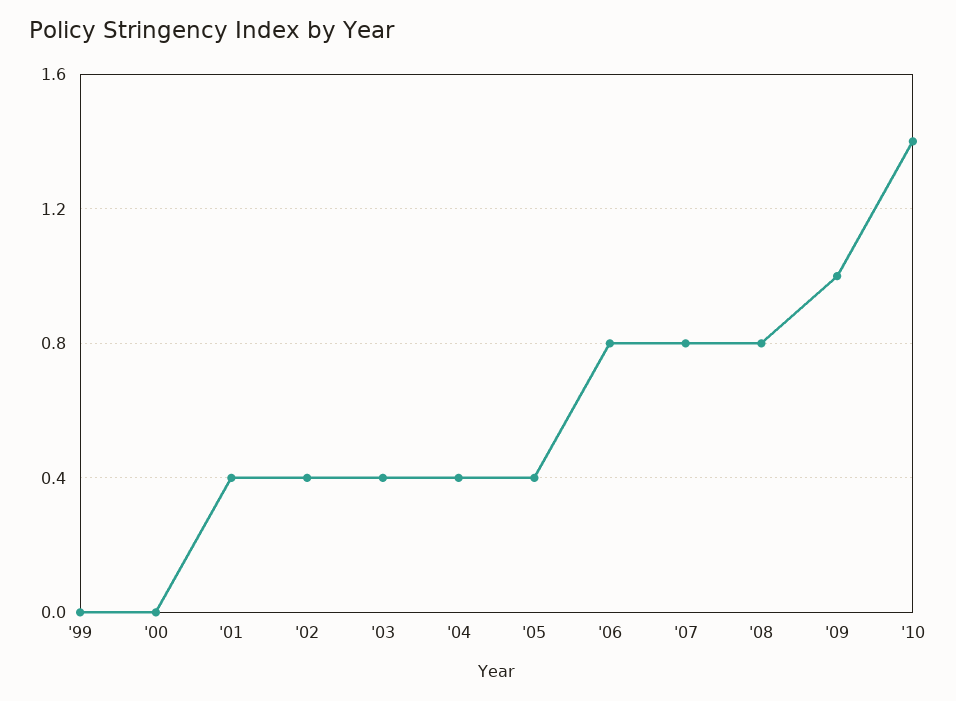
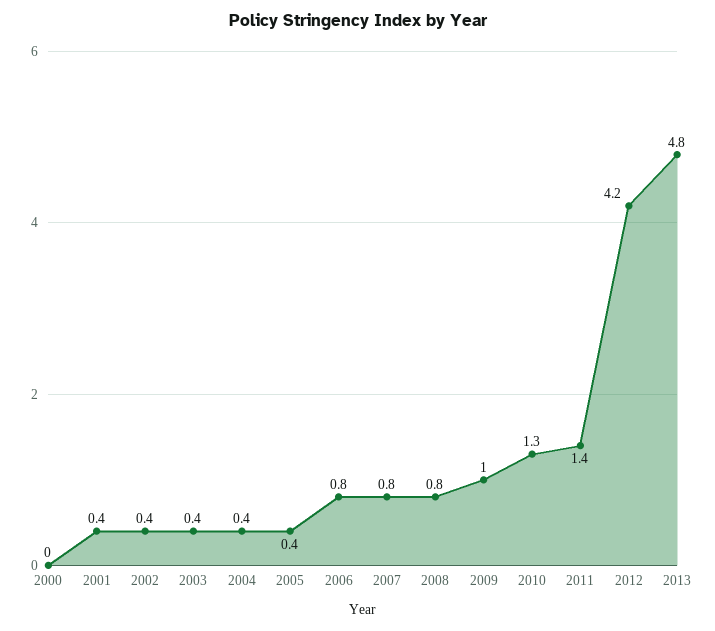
'99: 0 -> none
'10: 1.4 -> 1.3
2011: none -> 1.4
2012: none -> 4.2
2013: none -> 4.8

